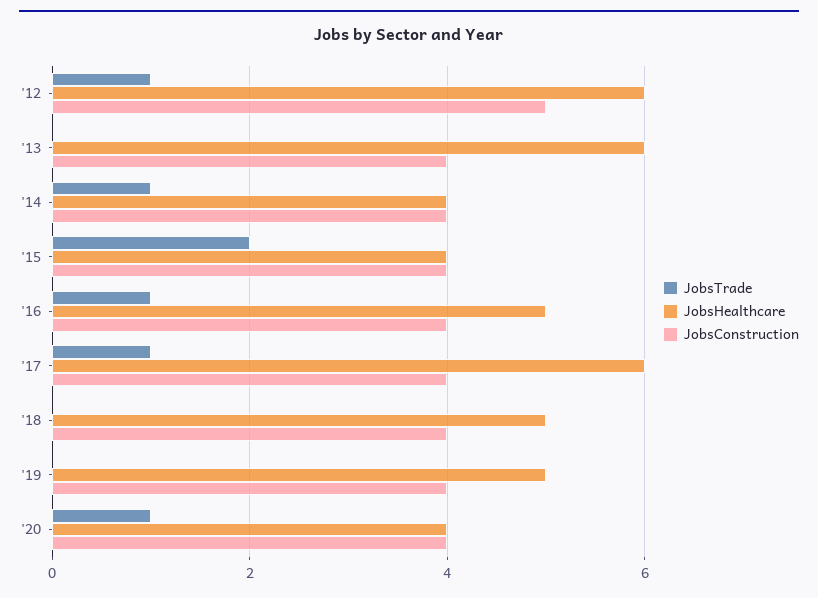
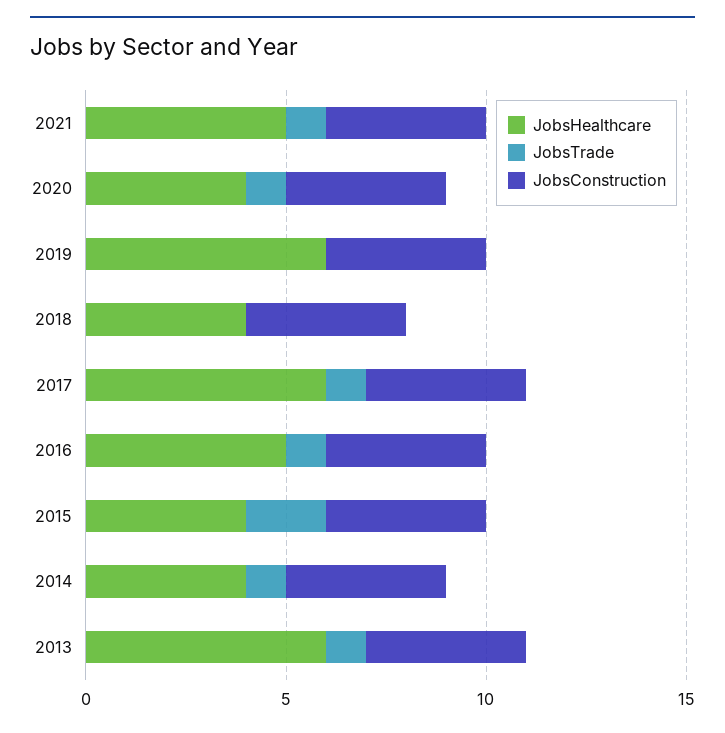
JobsTrade, '12: 1 -> none
JobsHealthcare, '12: 6 -> none
JobsConstruction, '12: 5 -> none
JobsTrade, '13: 0 -> 1
JobsHealthcare, '18: 5 -> 4
JobsHealthcare, '19: 5 -> 6
JobsHealthcare, 2021: none -> 5
JobsTrade, 2021: none -> 1
JobsConstruction, 2021: none -> 4

